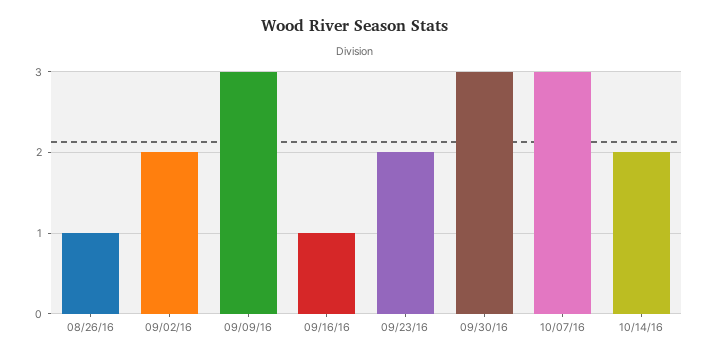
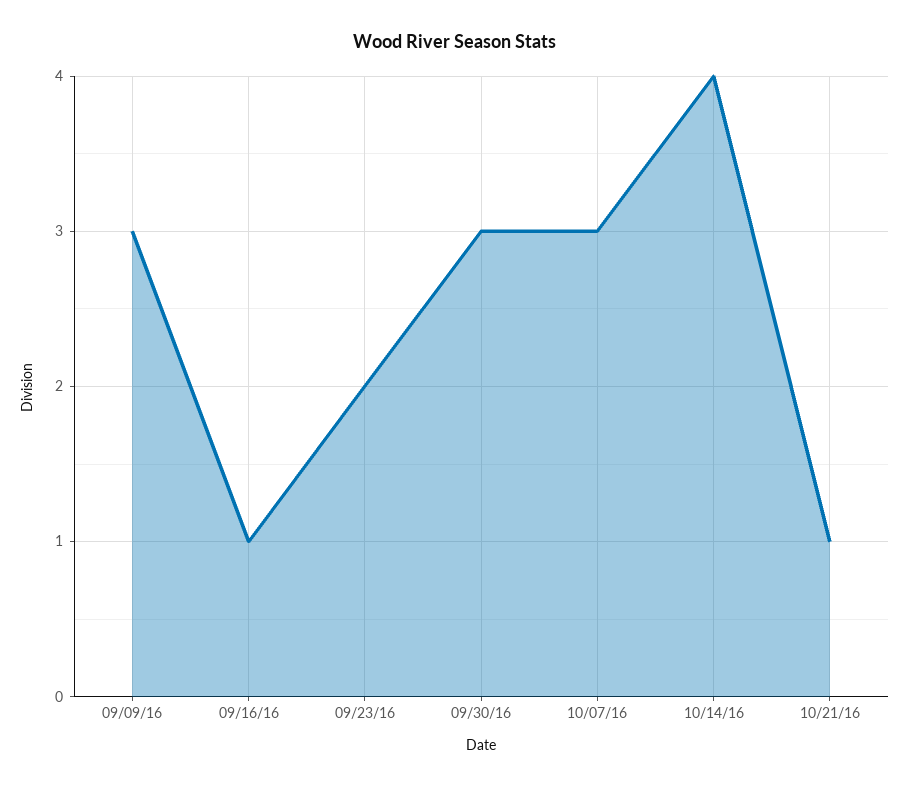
08/26/16: 1 -> none
09/02/16: 2 -> none
10/14/16: 2 -> 4
10/21/16: none -> 1

